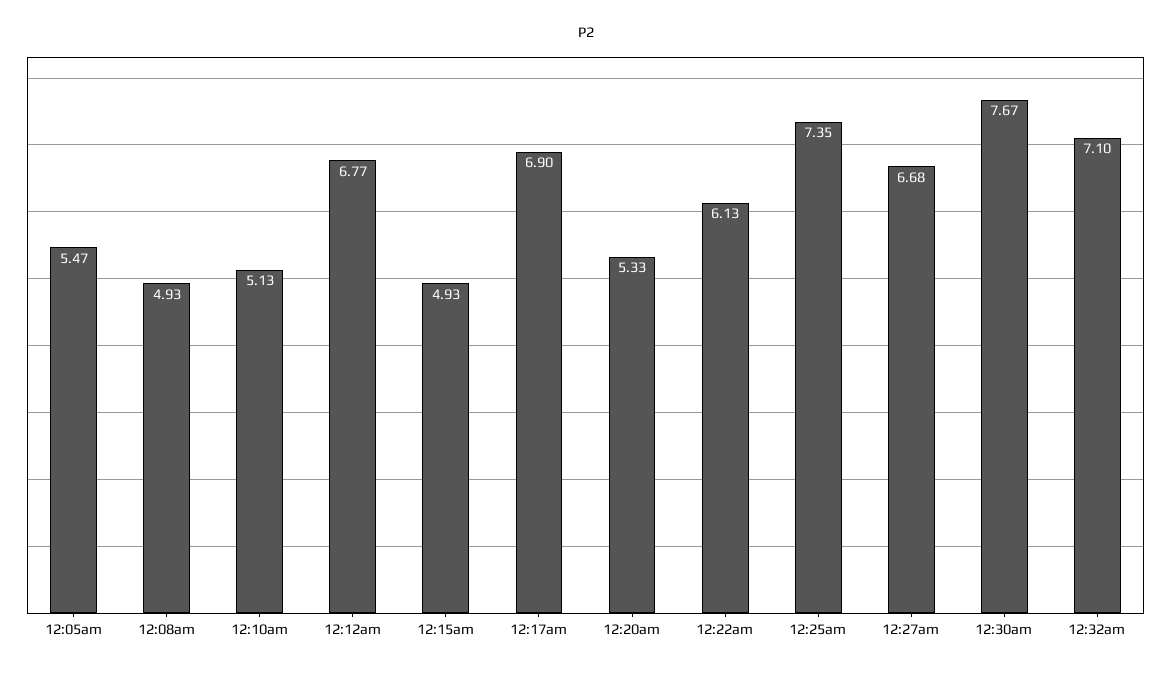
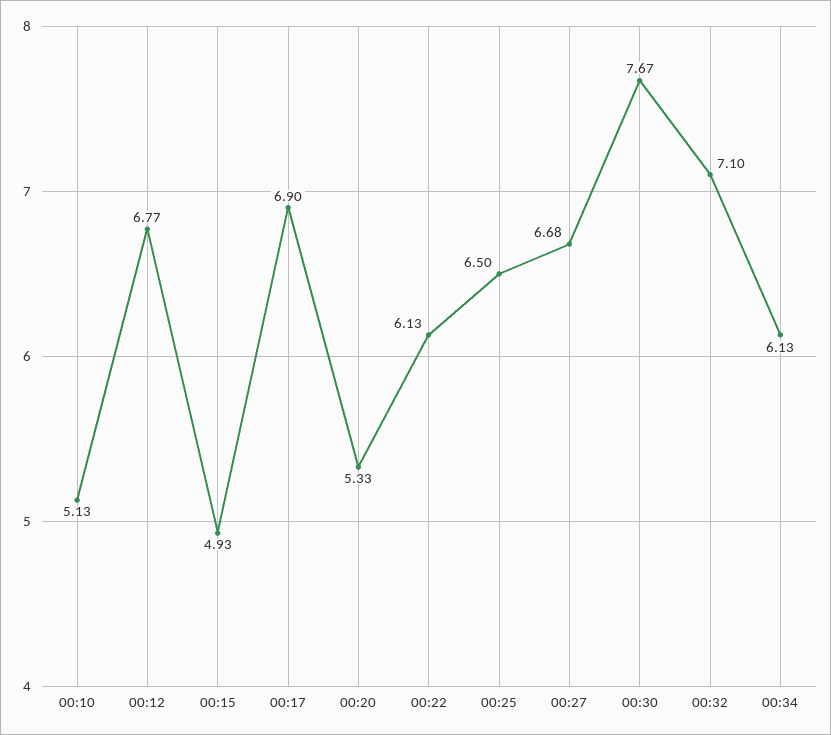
12:05am: 5.47 -> none
12:08am: 4.93 -> none
12:25am: 7.35 -> 6.5
00:34: none -> 6.13

